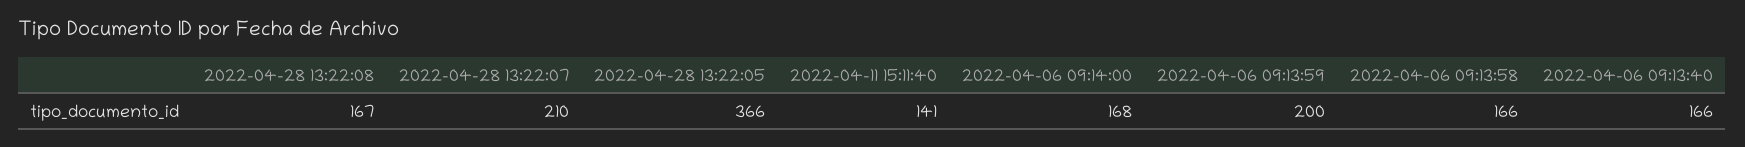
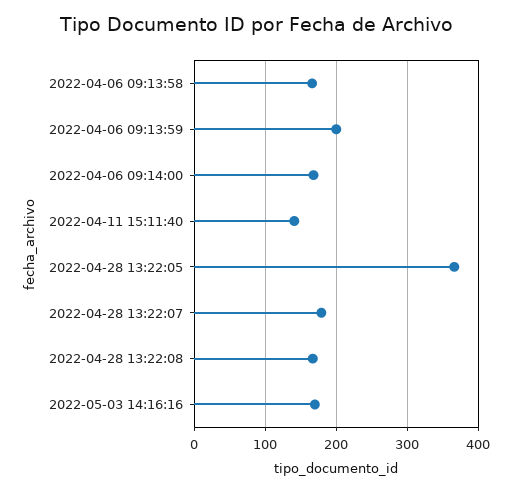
2022-04-28 13:22:07: 210 -> 180
2022-04-06 09:13:40: 166 -> none
2022-05-03 14:16:16: none -> 170

